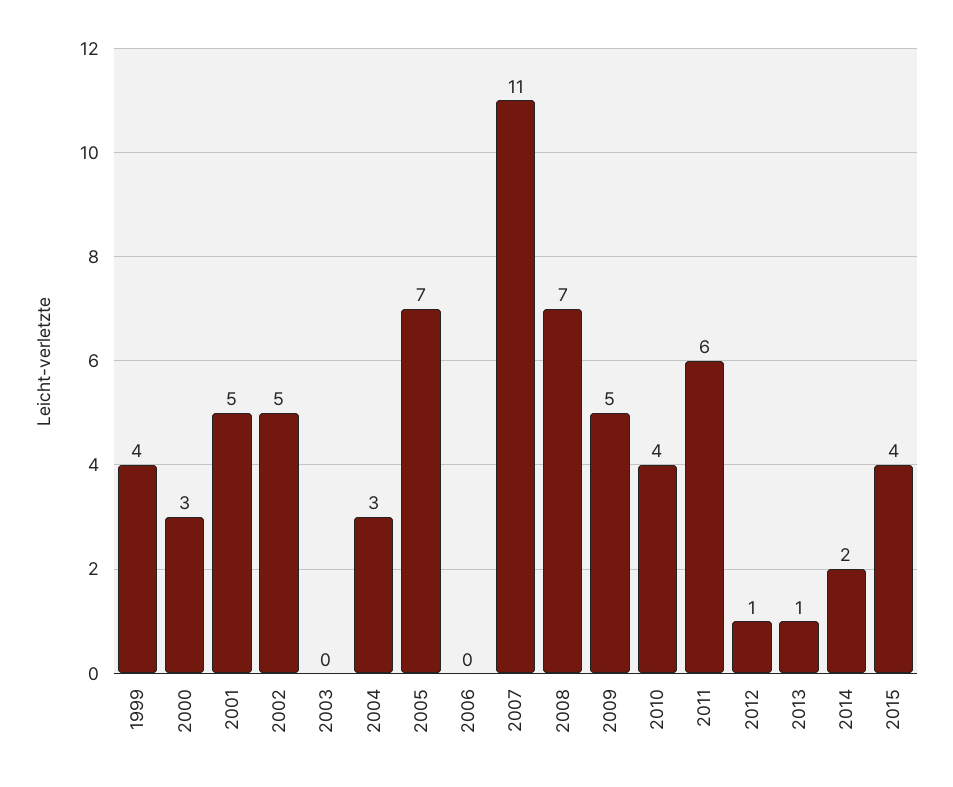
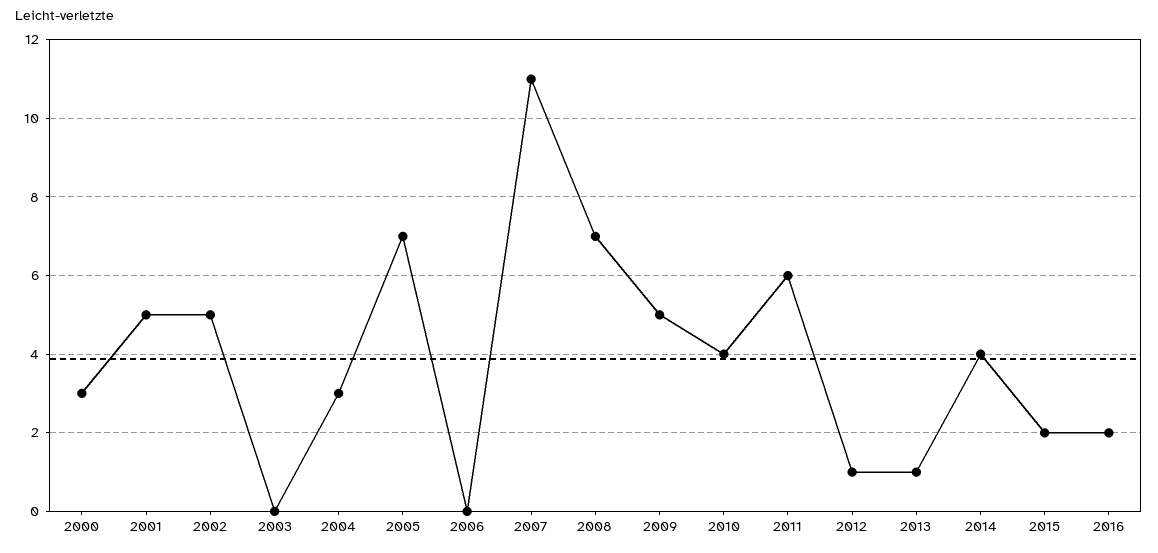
1999: 4 -> none
2014: 2 -> 4
2015: 4 -> 2
2016: none -> 2

